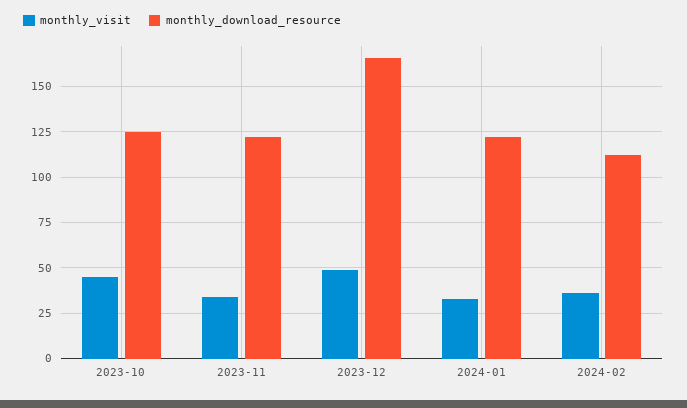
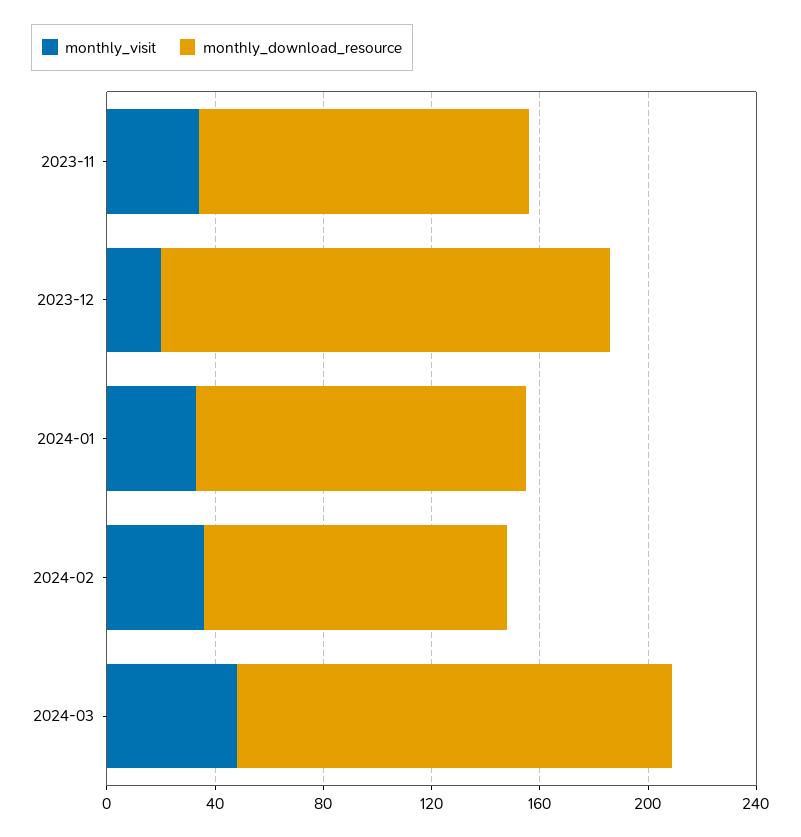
monthly_visit, 2023-10: 45 -> none
monthly_download_resource, 2023-10: 125 -> none
monthly_visit, 2023-12: 50 -> 20
monthly_visit, 2024-03: none -> 50
monthly_download_resource, 2024-03: none -> 160

